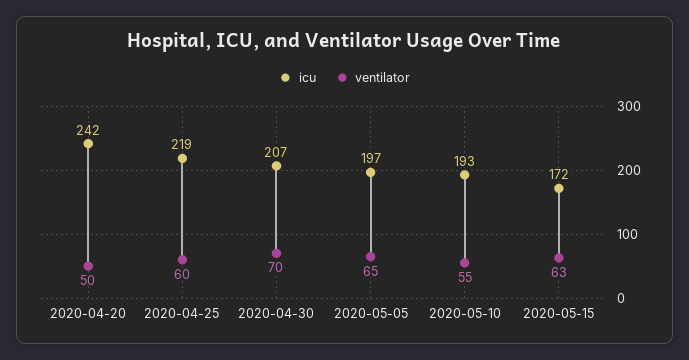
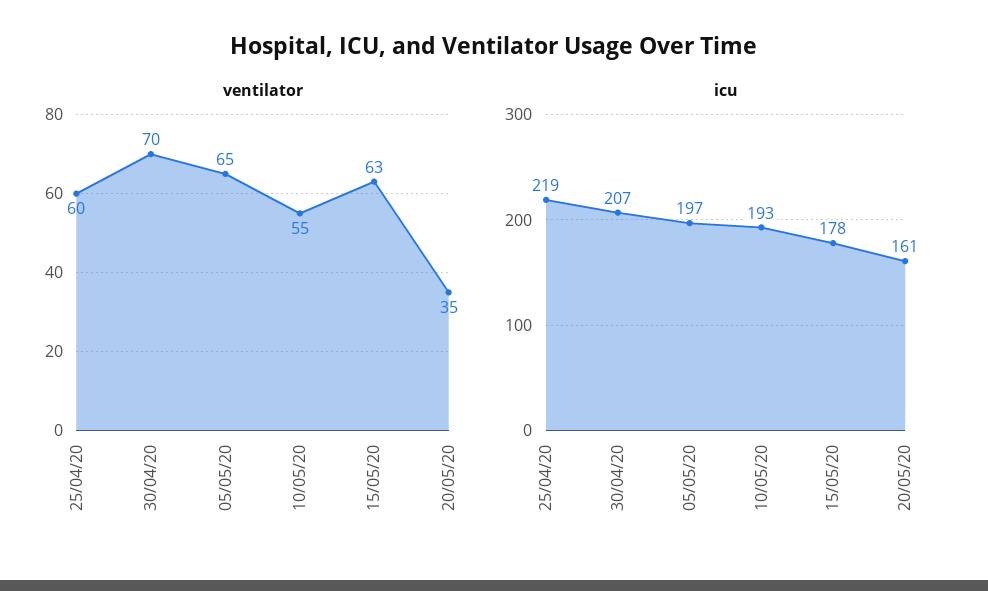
icu, 2020-04-20: 242 -> none
ventilator, 2020-04-20: 50 -> none
icu, 2020-05-15: 172 -> 178
ventilator, 20/05/20: none -> 35
icu, 20/05/20: none -> 161

